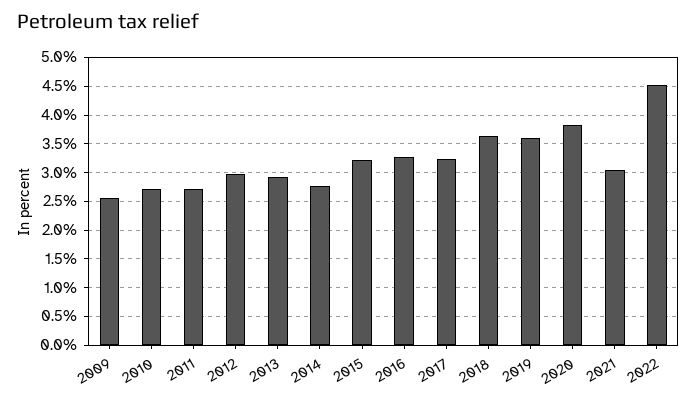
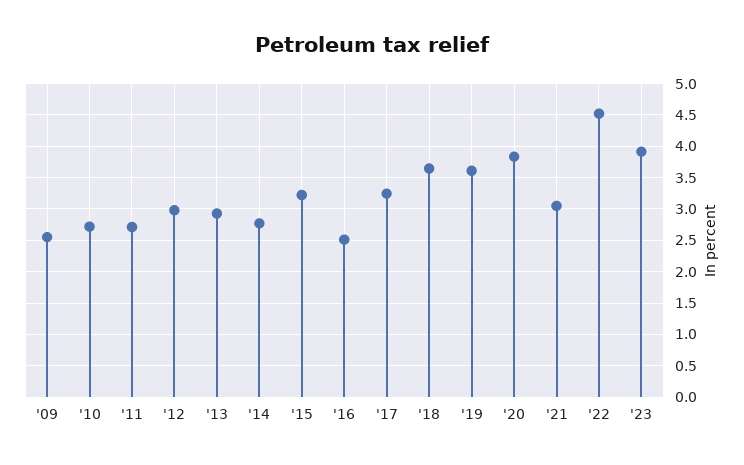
2016: 3.25 -> 2.5
'23: none -> 3.9

